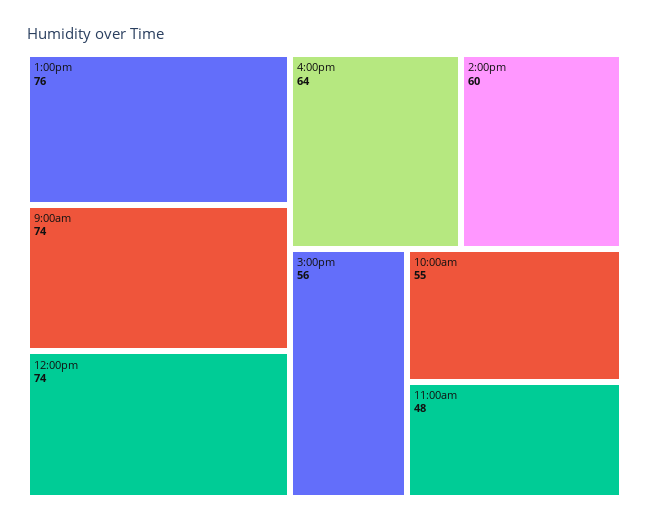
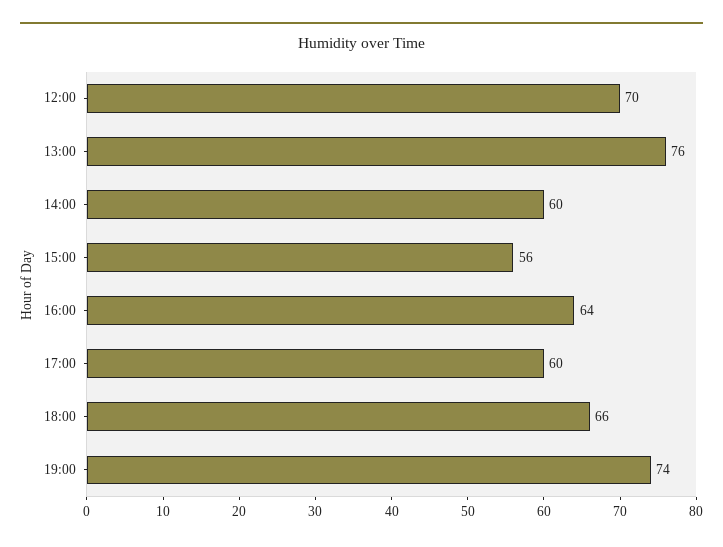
9:00am: 74 -> none
12:00pm: 74 -> 70
10:00am: 55 -> none
11:00am: 48 -> none
17:00: none -> 60
18:00: none -> 66
19:00: none -> 74

